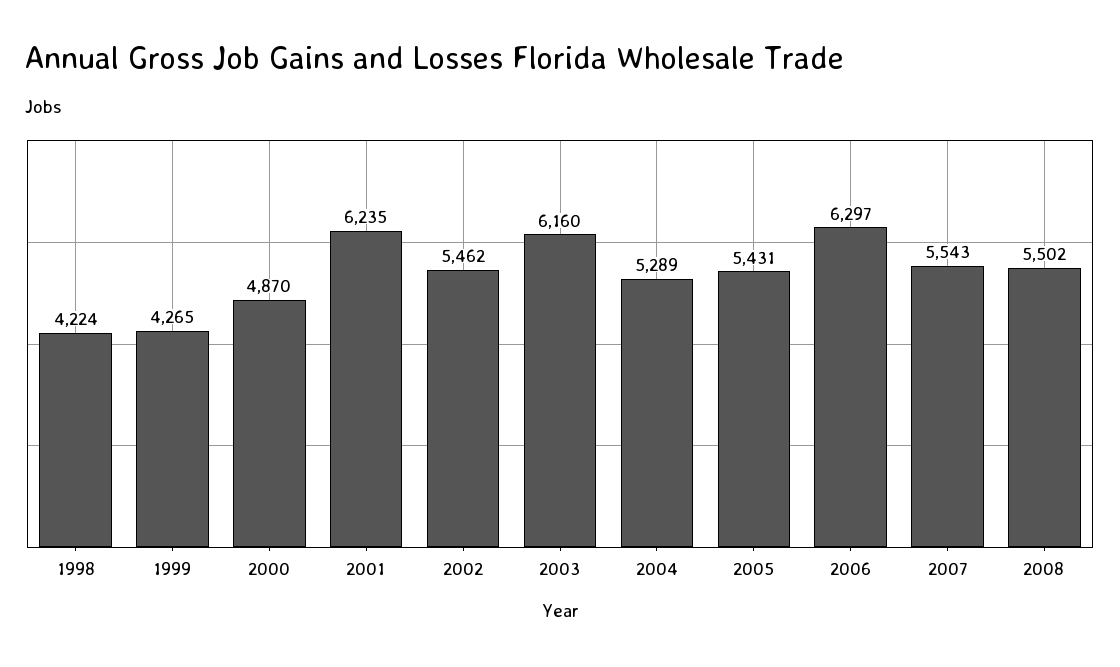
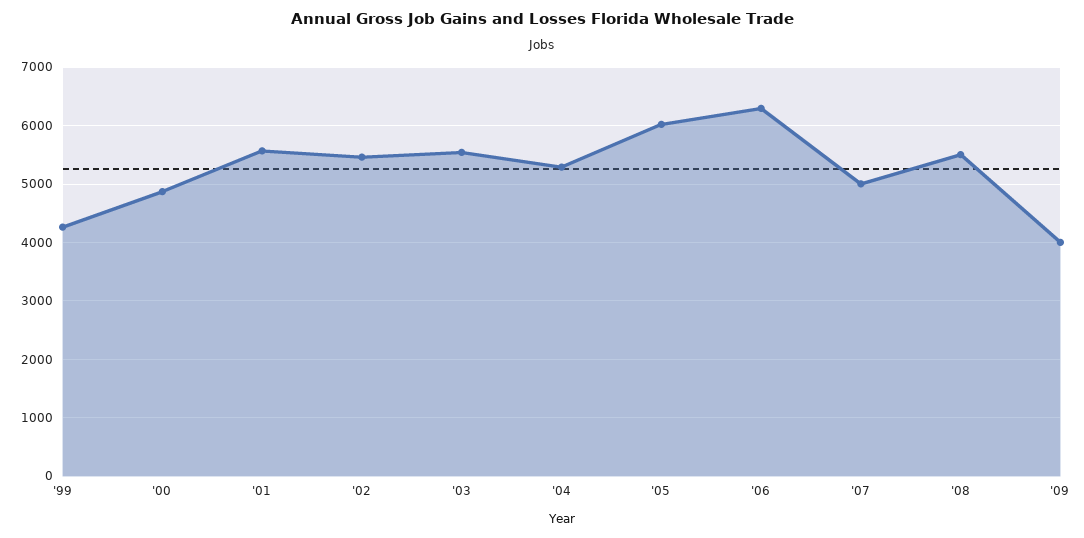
1998: 4224 -> none
2001: 6235 -> 5600
2003: 6160 -> 5600
2005: 5431 -> 6000
2007: 5543 -> 5000
'09: none -> 4000

